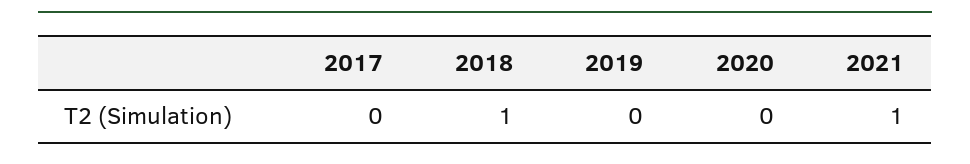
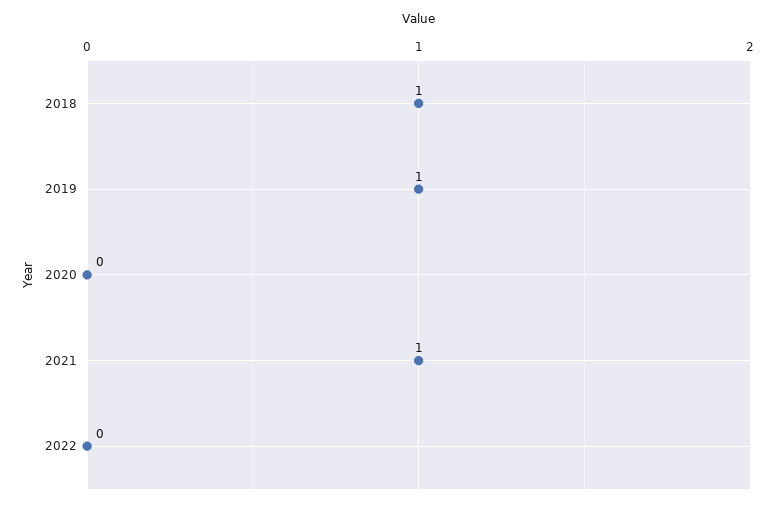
2017: 0 -> none
2019: 0 -> 1
2022: none -> 0

